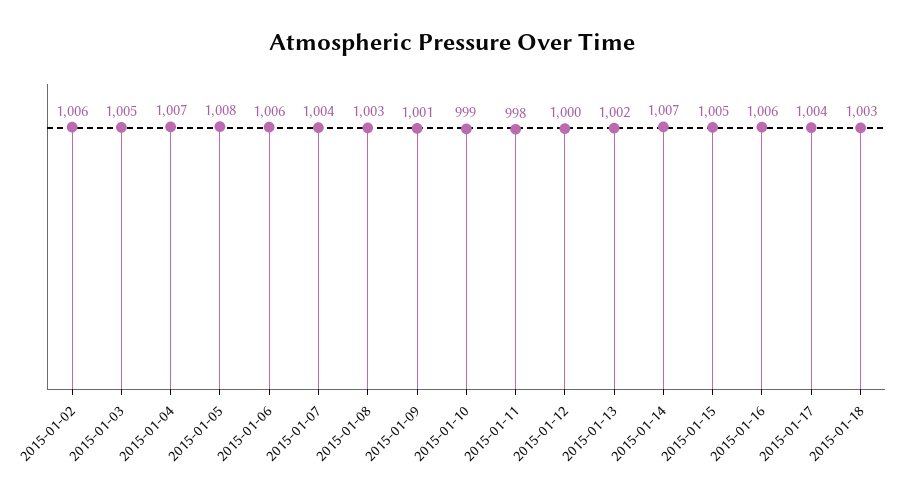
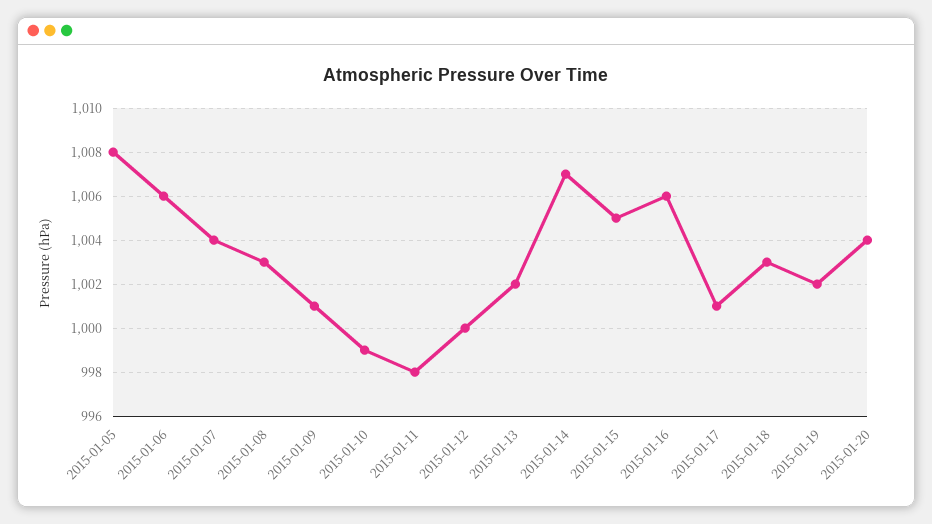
2015-01-02: 1006 -> none
2015-01-03: 1005 -> none
2015-01-04: 1007 -> none
2015-01-17: 1004 -> 1001
2015-01-19: none -> 1002
2015-01-20: none -> 1004

